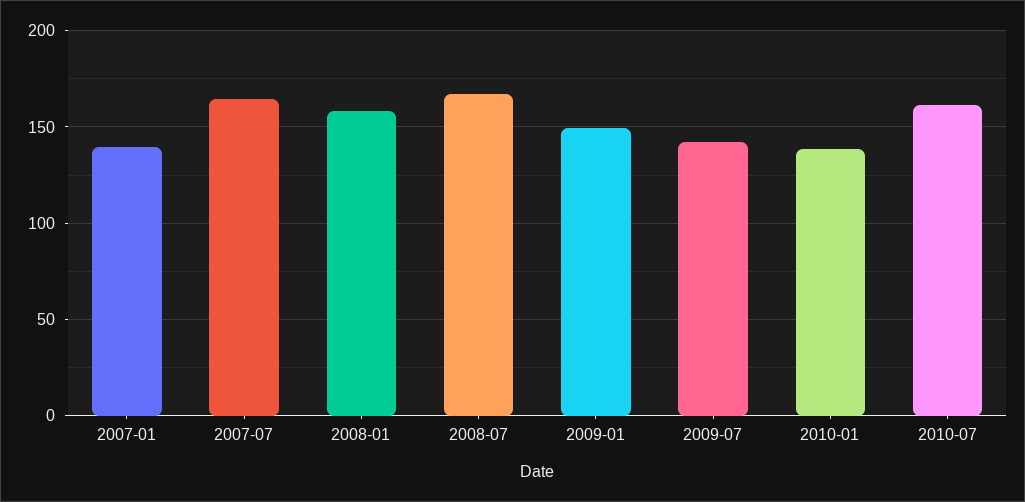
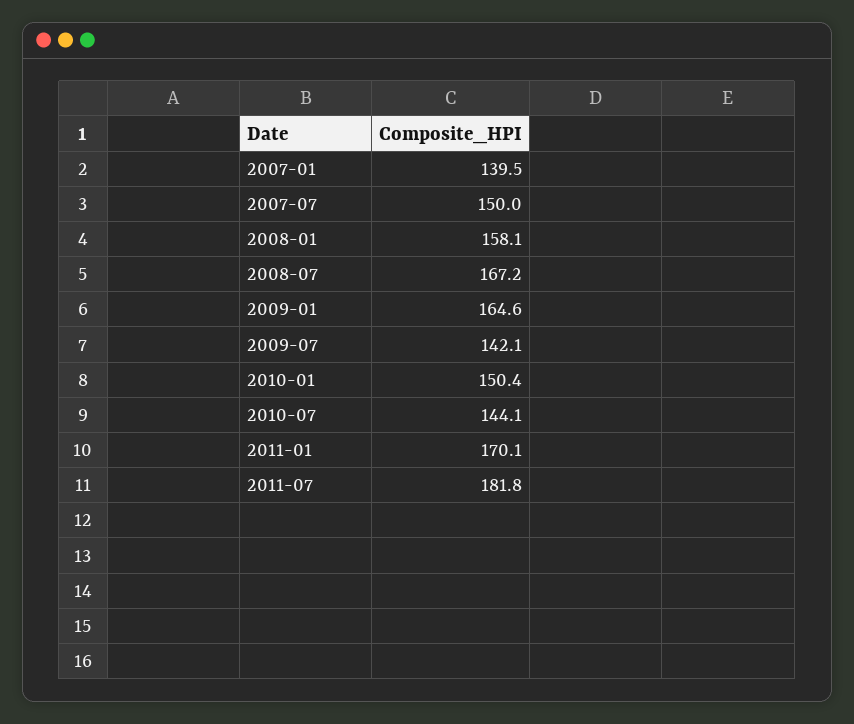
2007-07: 165 -> 150
2009-01: 150 -> 164.6
2010-01: 140 -> 150.4
2010-07: 160 -> 144.1
2011-01: none -> 170.1
2011-07: none -> 181.8

